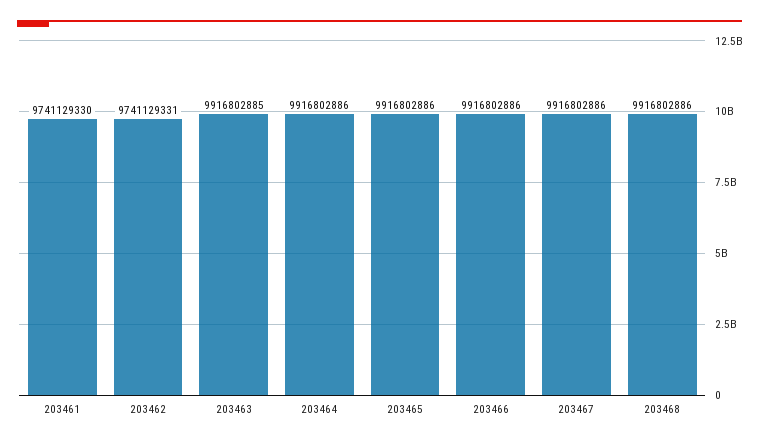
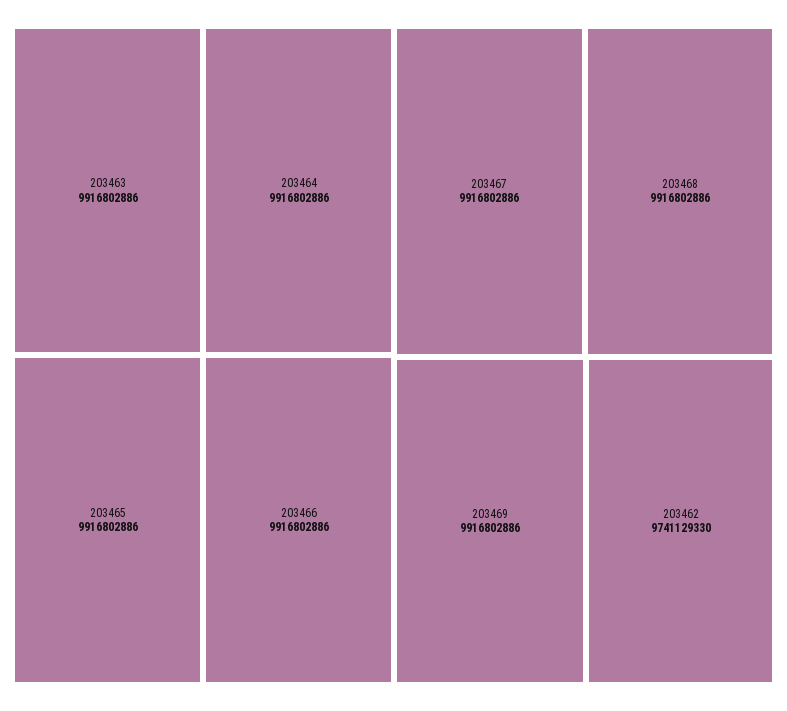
203461: 9741129330 -> none
203462: 9741129331 -> 9741129330
203463: 9916802885 -> 9916802886
203469: none -> 9916802886

